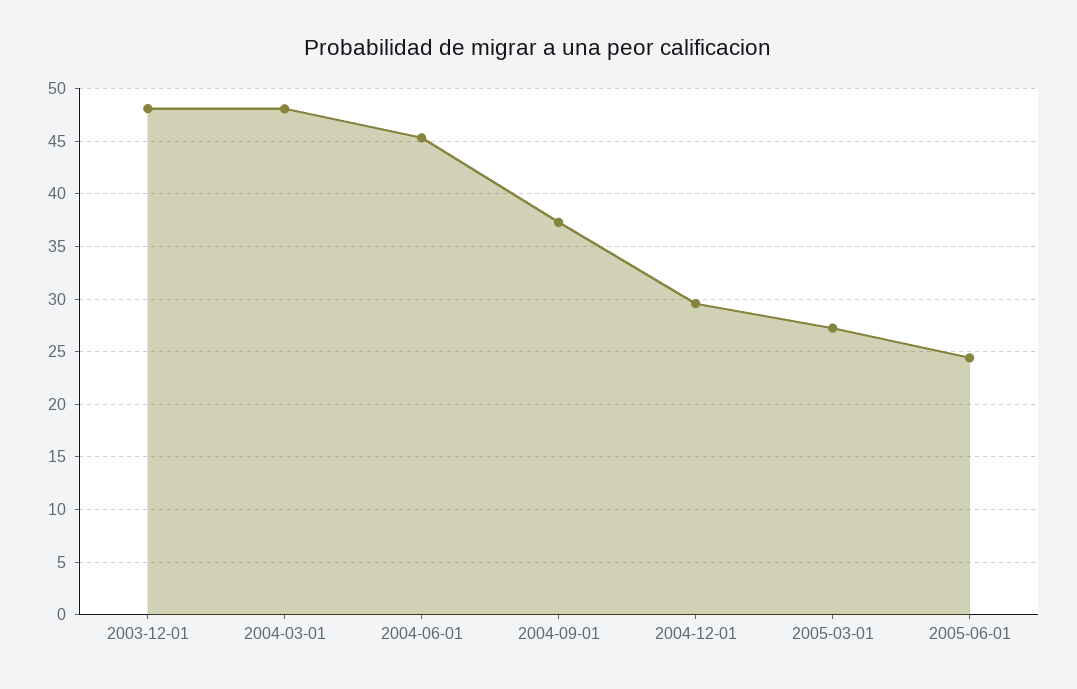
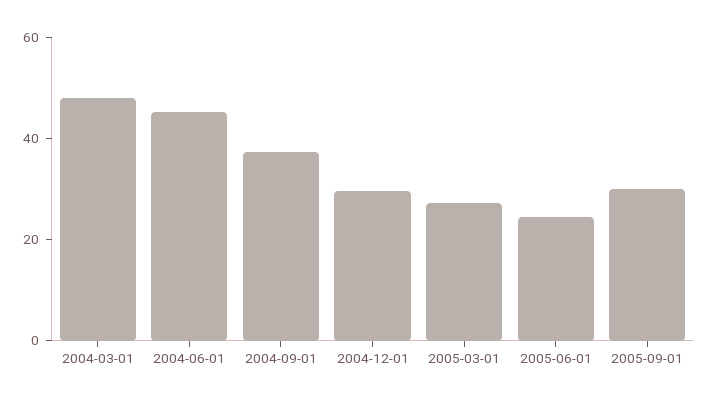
2003-12-01: 48 -> none
2005-09-01: none -> 30

